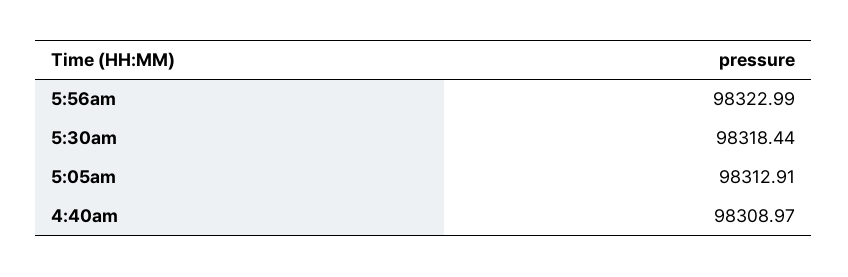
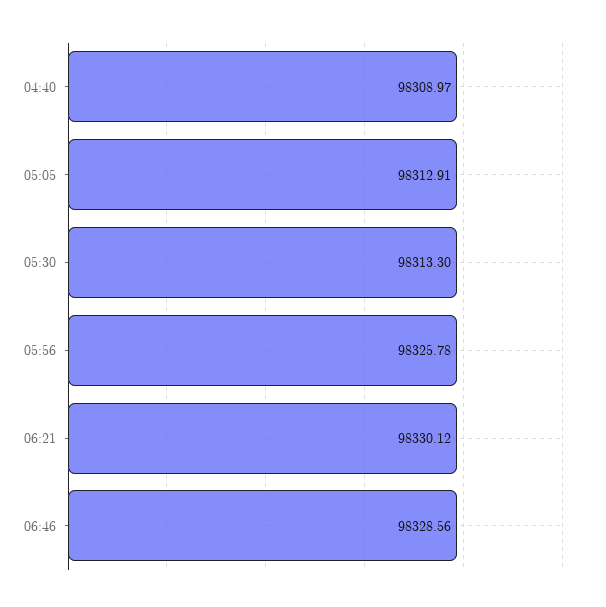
5:56am: 98322.99 -> 98325.78
5:30am: 98318.44 -> 98313.3
06:21: none -> 98330.12
06:46: none -> 98328.56

